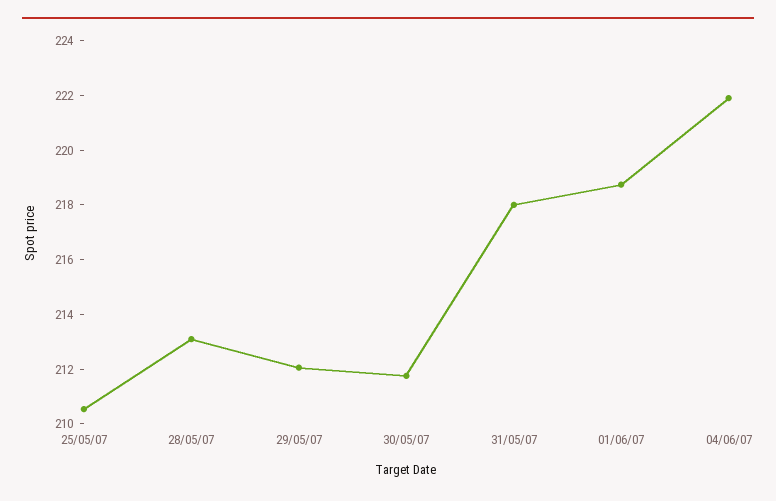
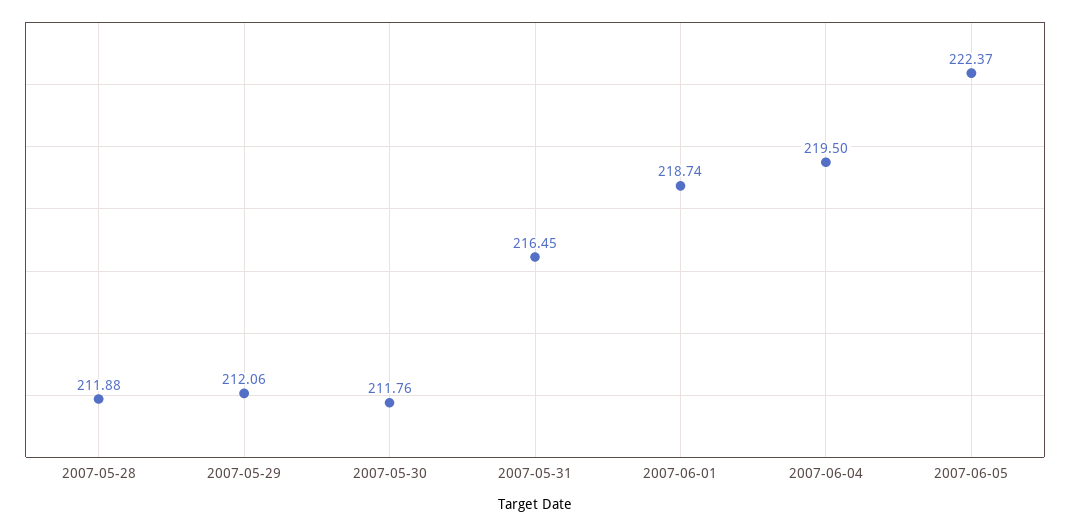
25/05/07: 210.5 -> none
28/05/07: 213 -> 211.88
31/05/07: 218 -> 216.45
04/06/07: 222 -> 219.5
2007-06-05: none -> 222.37

